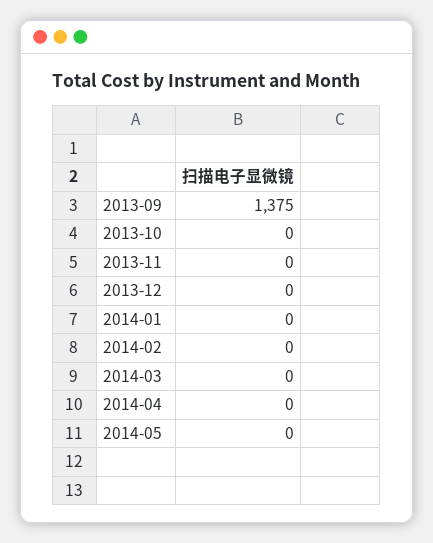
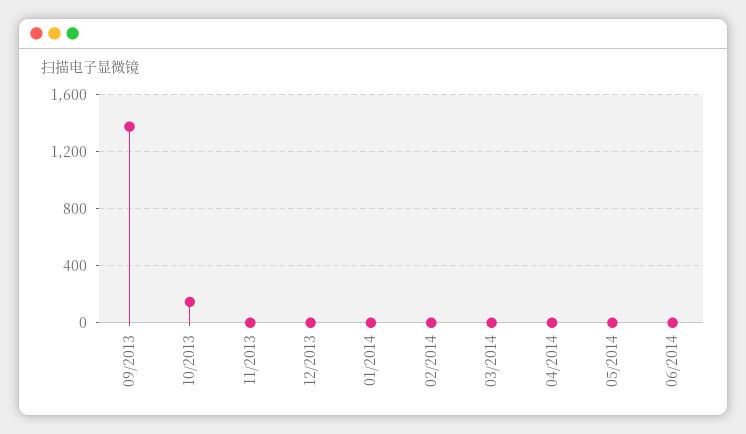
2013-10: 0 -> 150
06/2014: none -> 0

